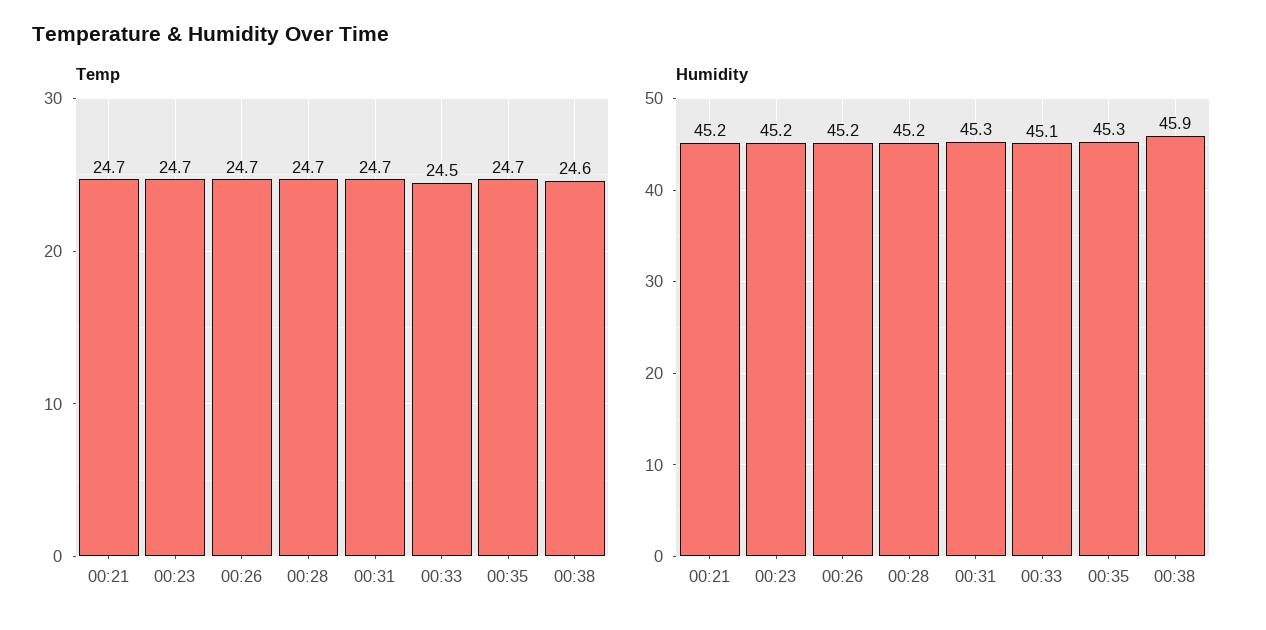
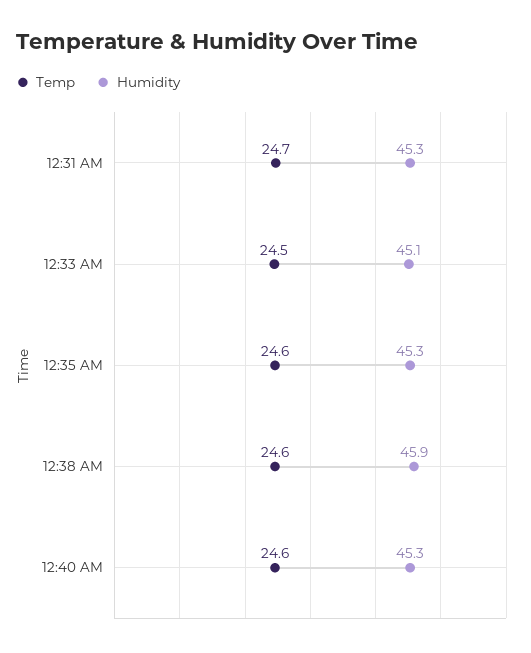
Temp, 00:21: 24.7 -> none
Temp, 00:23: 24.7 -> none
Temp, 00:26: 24.7 -> none
Temp, 00:28: 24.7 -> none
Temp, 00:35: 24.7 -> 24.6
Humidity, 00:21: 45.2 -> none
Humidity, 00:23: 45.2 -> none
Humidity, 00:26: 45.2 -> none
Humidity, 00:28: 45.2 -> none
Temp, 12:40 AM: none -> 24.6
Humidity, 12:40 AM: none -> 45.3

